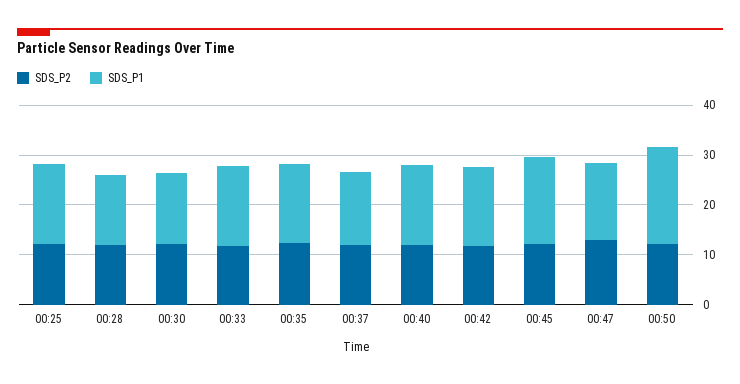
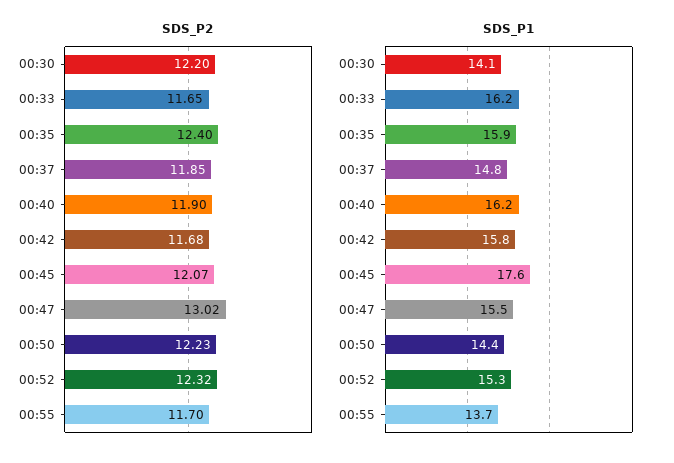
SDS_P2, 00:25: 12 -> none
SDS_P1, 00:25: 16 -> none
SDS_P2, 00:28: 12 -> none
SDS_P1, 00:28: 14 -> none
SDS_P1, 00:50: 20 -> 14.4
SDS_P2, 00:52: none -> 12.32
SDS_P2, 00:55: none -> 11.7
SDS_P1, 00:52: none -> 15.3
SDS_P1, 00:55: none -> 13.7

